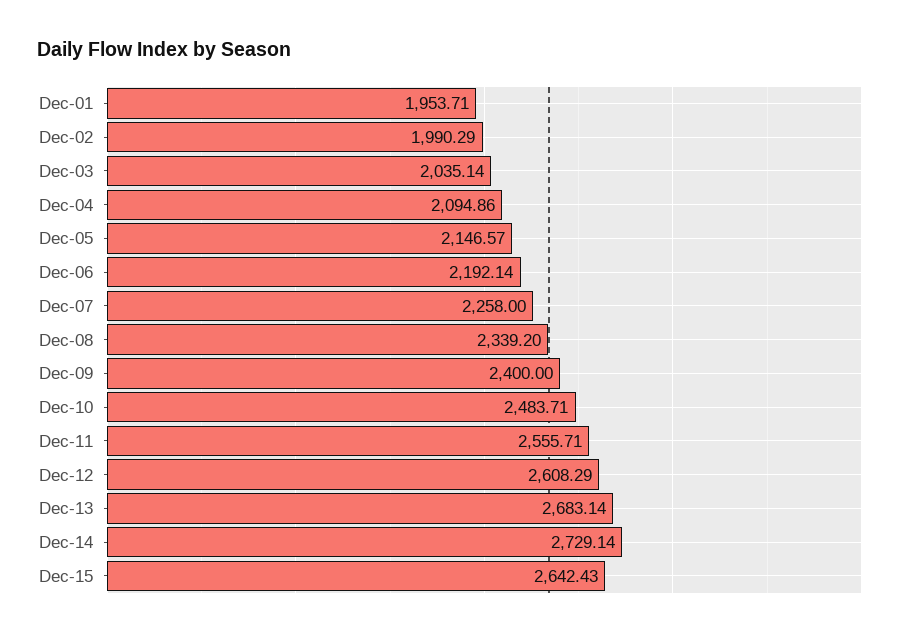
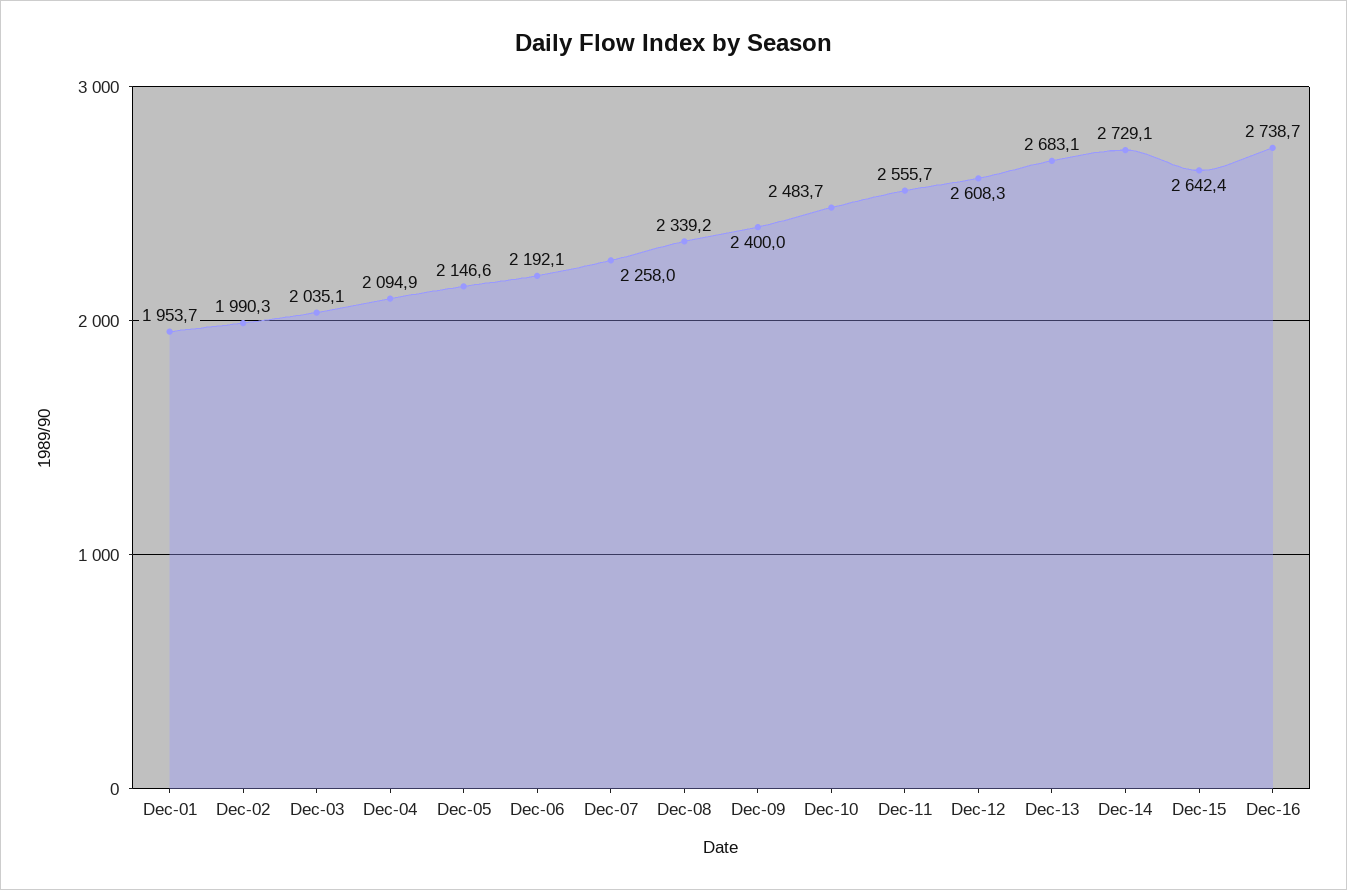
Dec-16: none -> 2738.7

